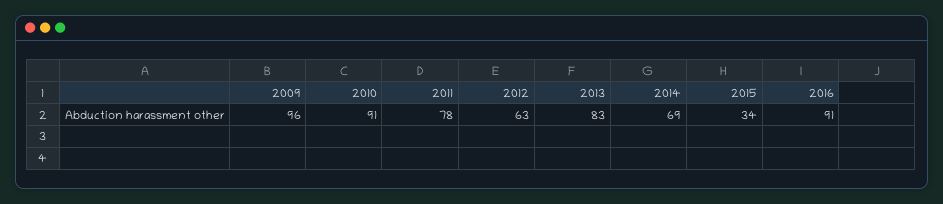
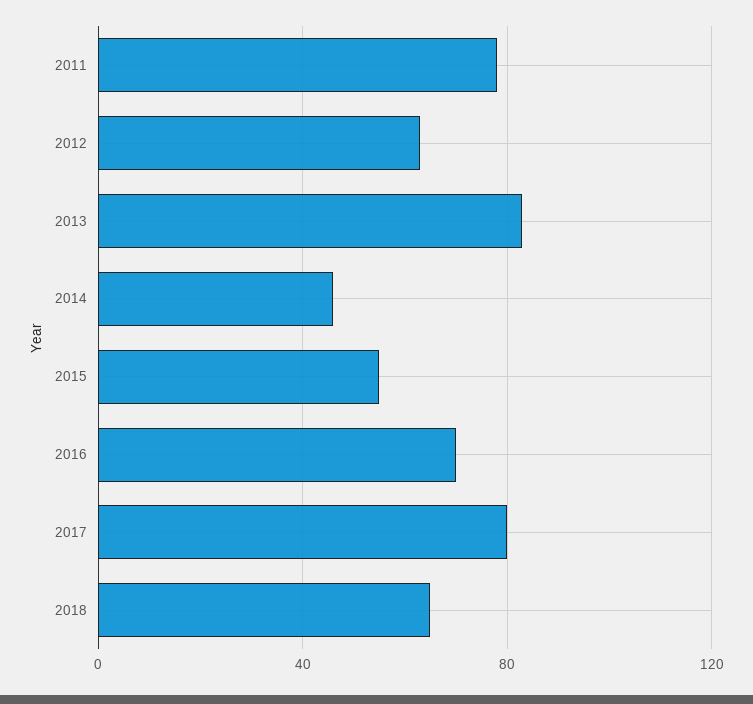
2009: 96 -> none
2010: 91 -> none
2014: 69 -> 45
2015: 34 -> 55
2016: 91 -> 70
2017: none -> 80
2018: none -> 65

